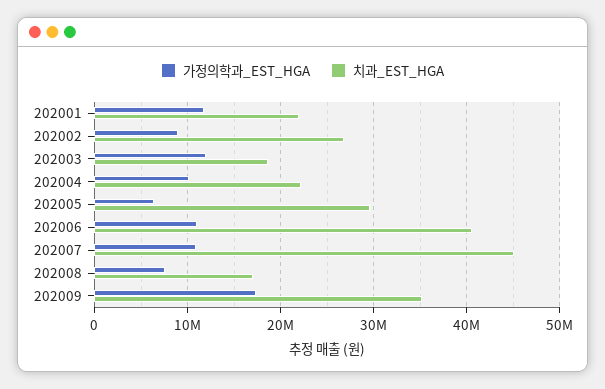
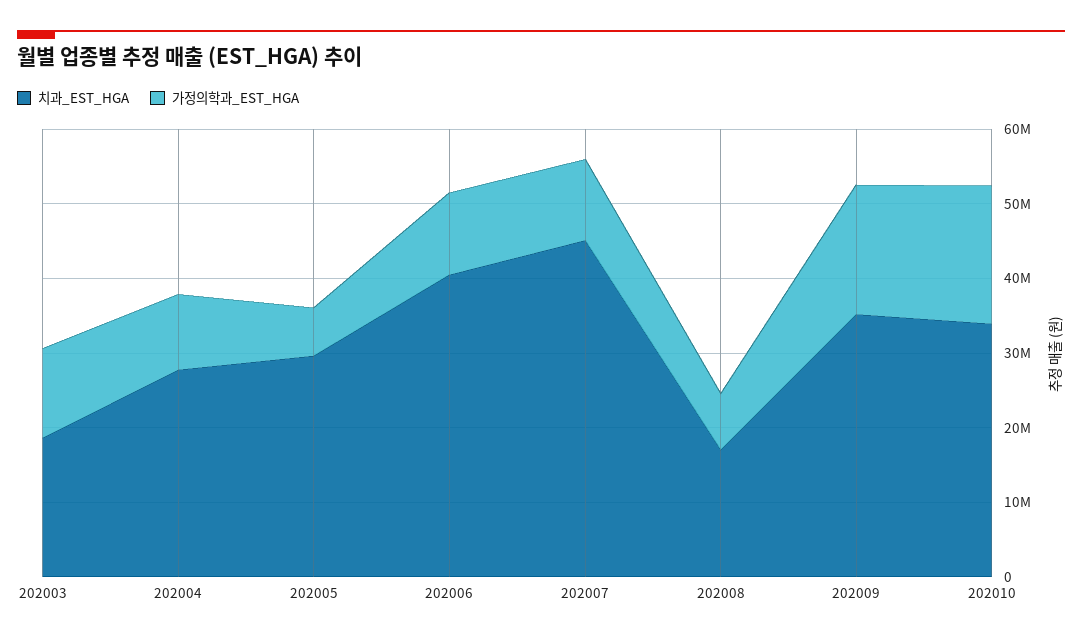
가정의학과_EST_HGA, 202001: 12000000 -> none
치과_EST_HGA, 202001: 22000000 -> none
가정의학과_EST_HGA, 202002: 9000000 -> none
치과_EST_HGA, 202002: 27000000 -> none
치과_EST_HGA, 202004: 22000000 -> 28000000
치과_EST_HGA, 202010: none -> 34000000
가정의학과_EST_HGA, 202010: none -> 18000000

